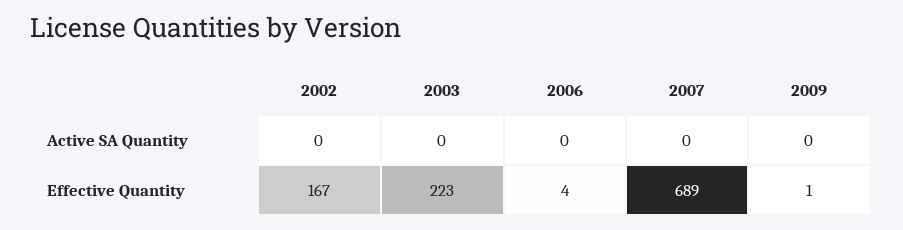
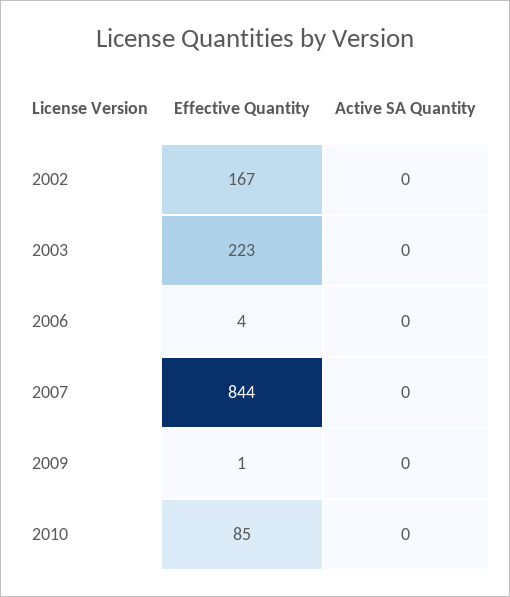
2007, Effective Quantity: 689 -> 844
2010, Effective Quantity: none -> 85
2010, Active SA Quantity: none -> 0

